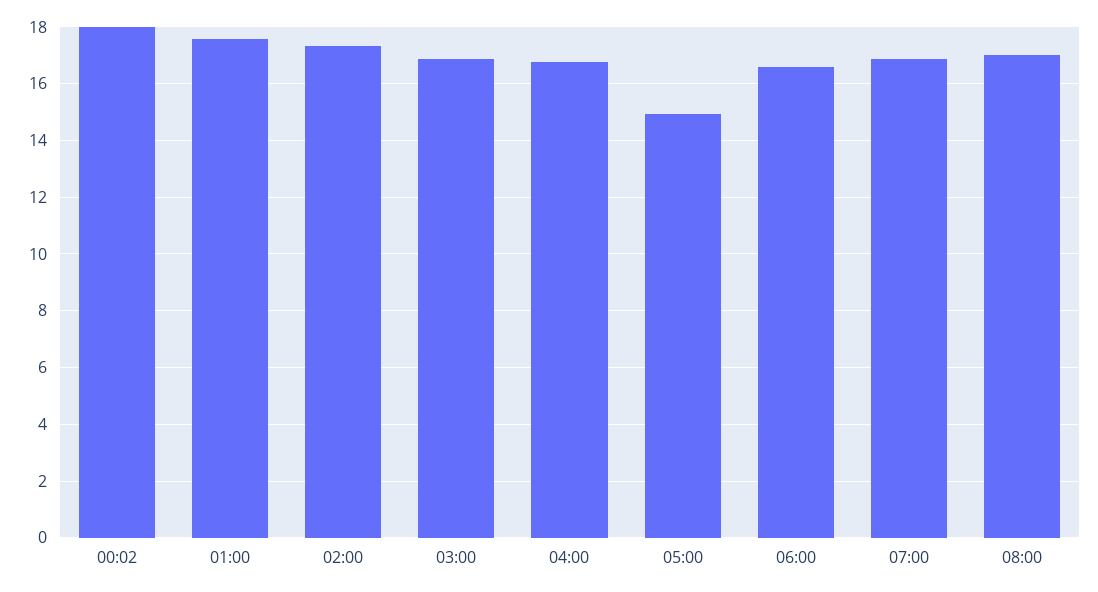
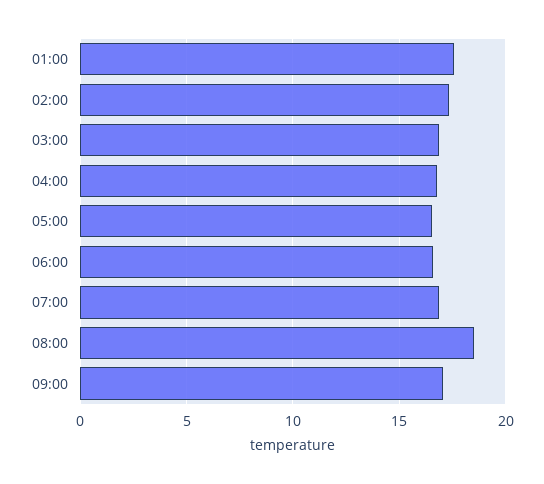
00:02: 18 -> none
05:00: 15 -> 16.5
08:00: 17 -> 18.5
09:00: none -> 17

